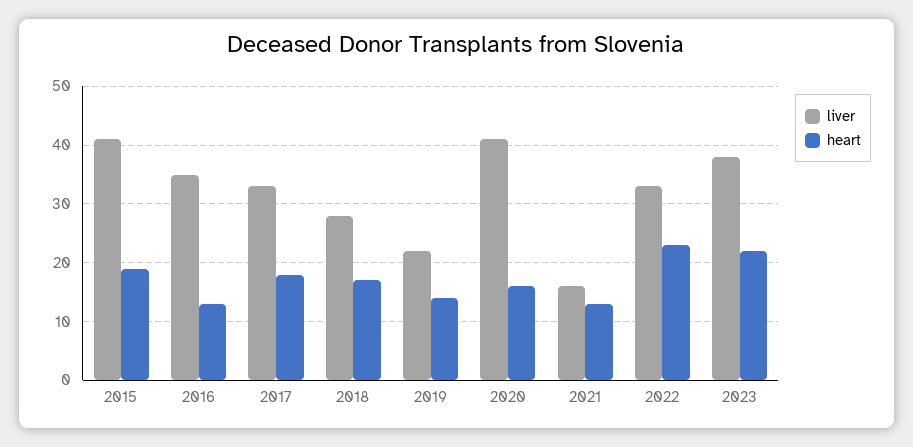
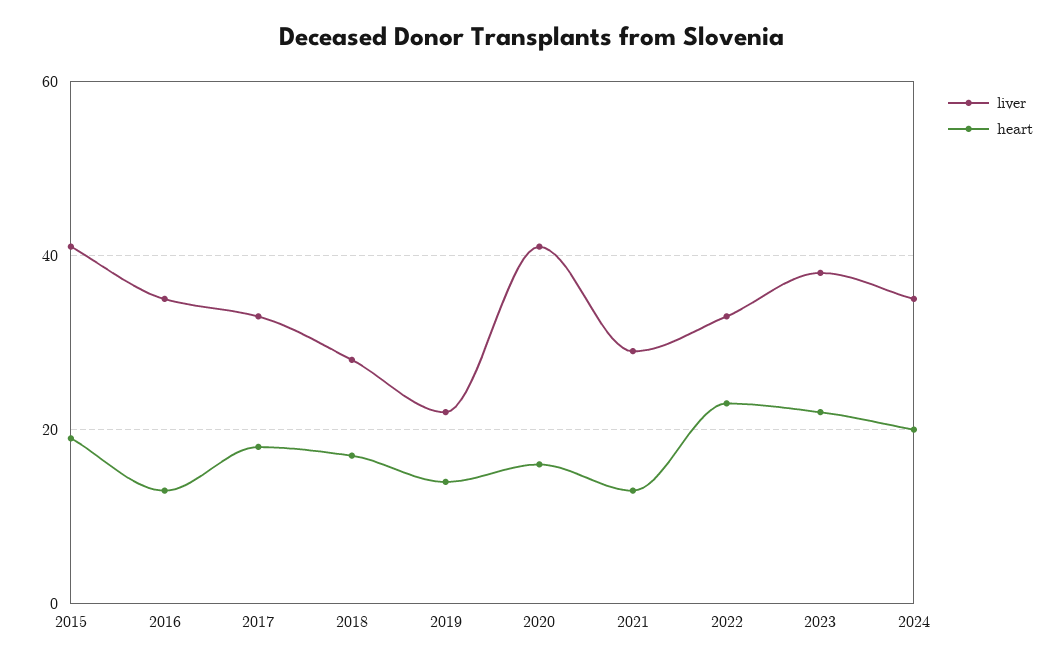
liver, 2021: 15 -> 30
liver, 2024: none -> 35
heart, 2024: none -> 20

